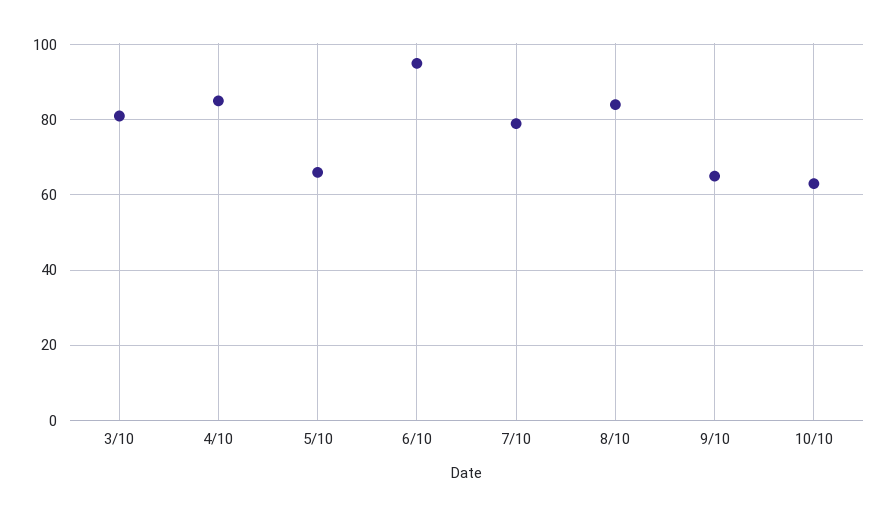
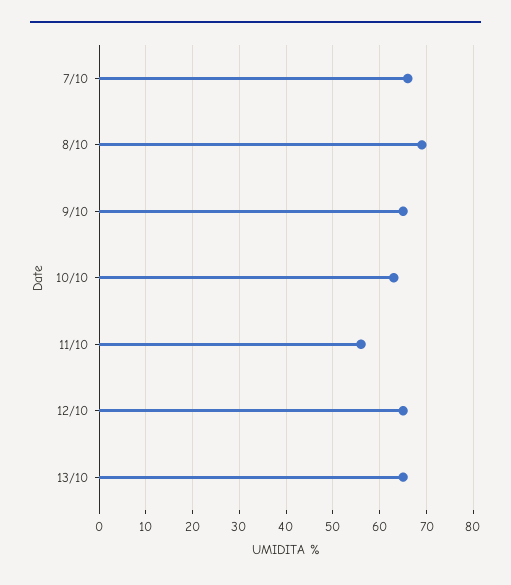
3/10: 80 -> none
4/10: 85 -> none
5/10: 65 -> none
6/10: 95 -> none
7/10: 80 -> 65
8/10: 85 -> 70
11/10: none -> 55
12/10: none -> 65
13/10: none -> 65

